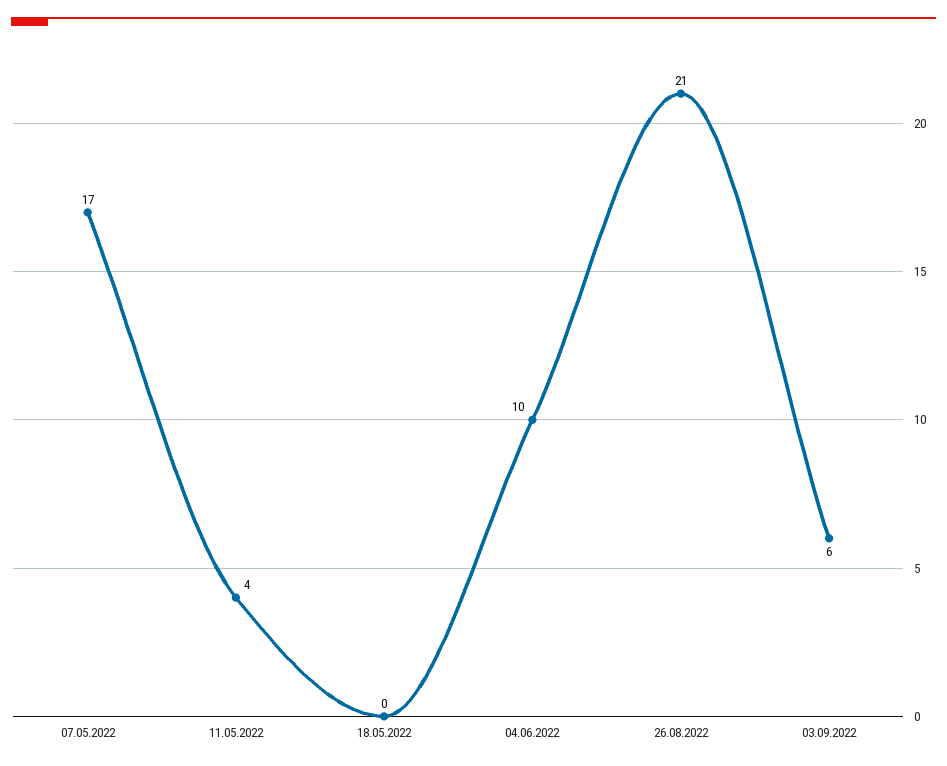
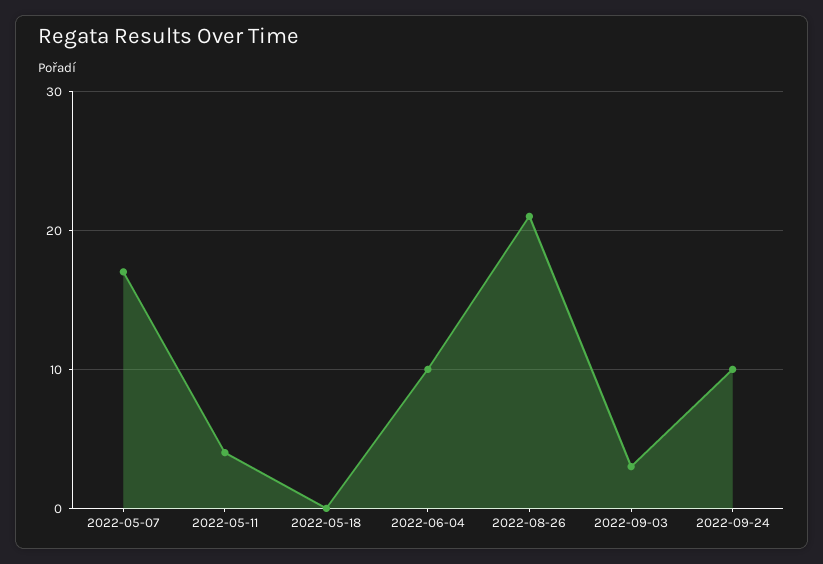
03.09.2022: 6 -> 3
2022-09-24: none -> 10

